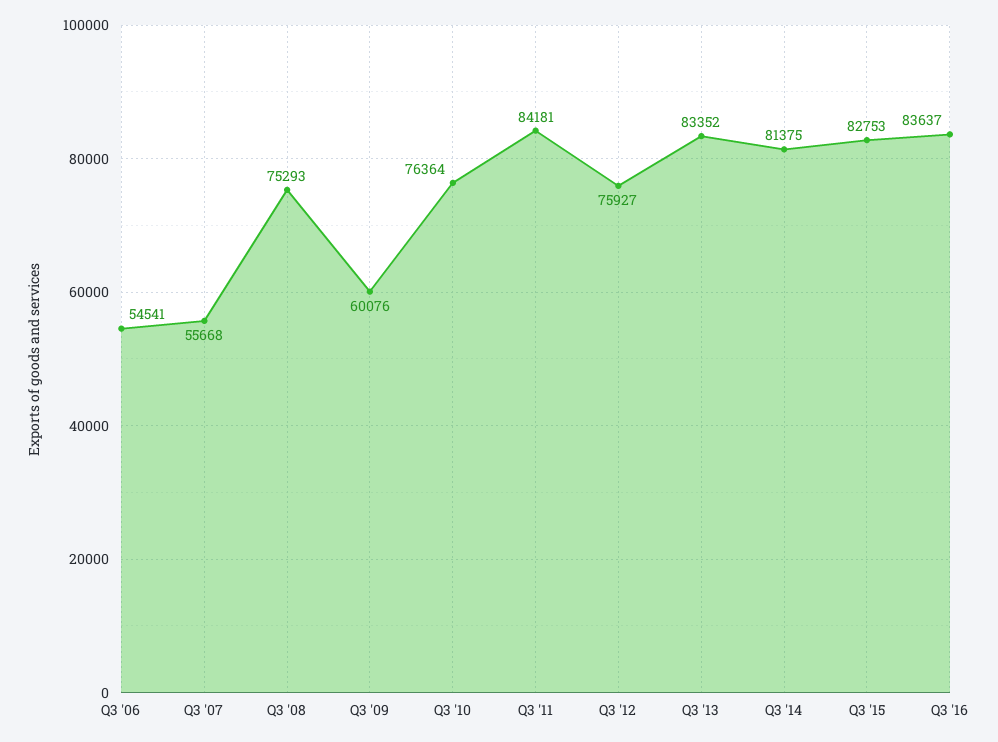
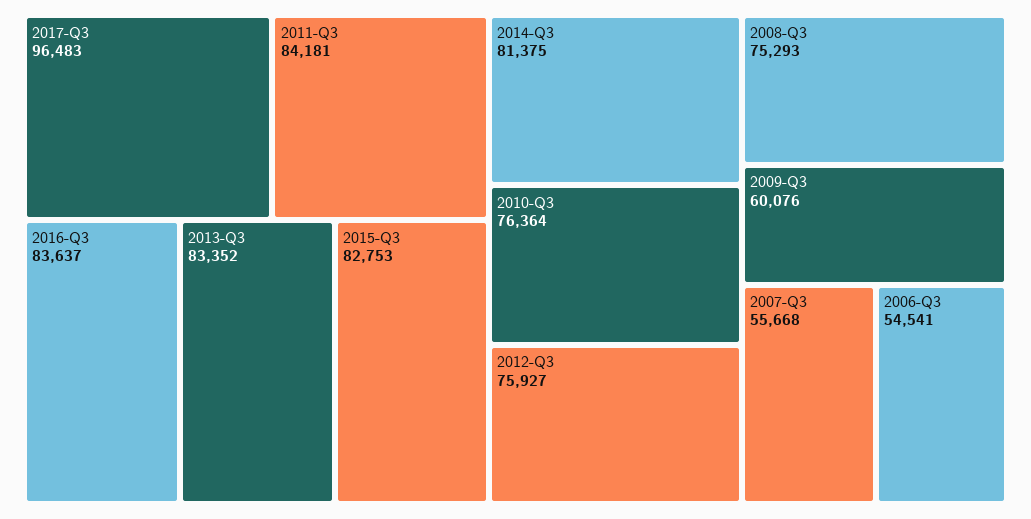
2017-Q3: none -> 96483

